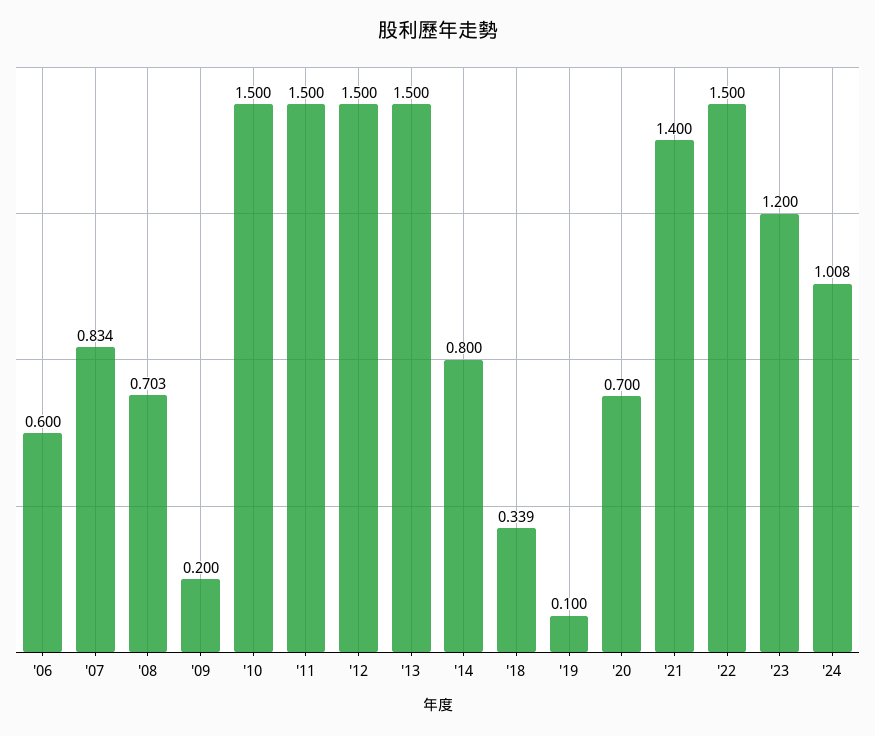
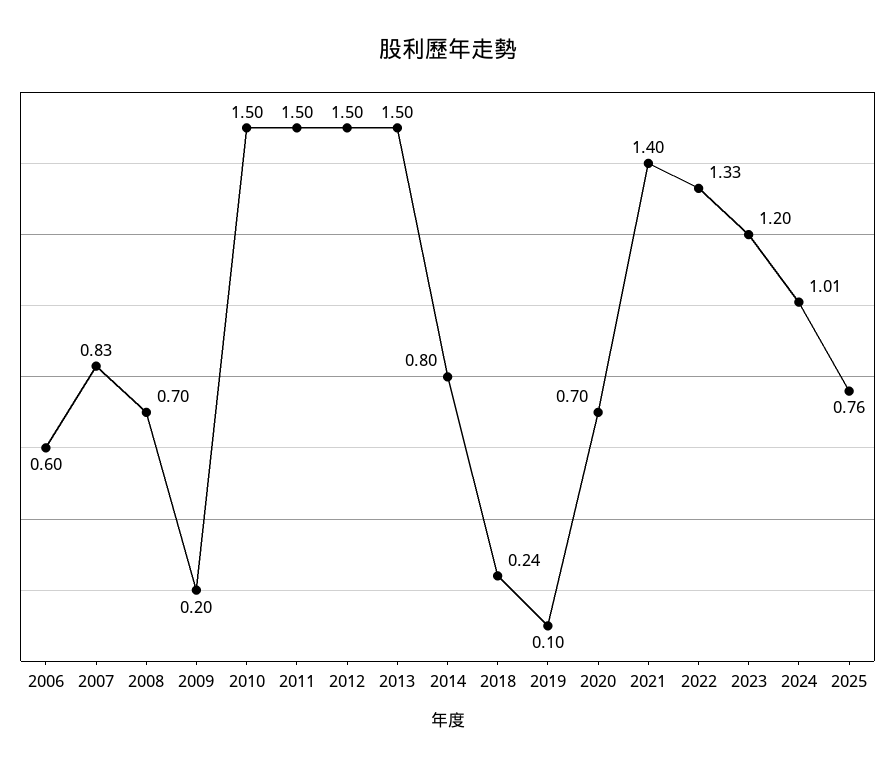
'18: 0.339 -> 0.24
'22: 1.5 -> 1.33
2025: none -> 0.76

